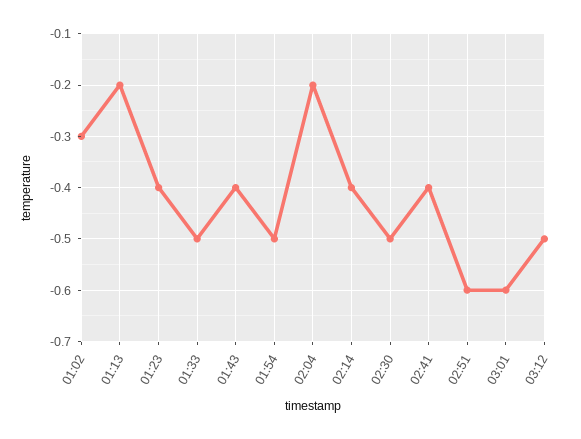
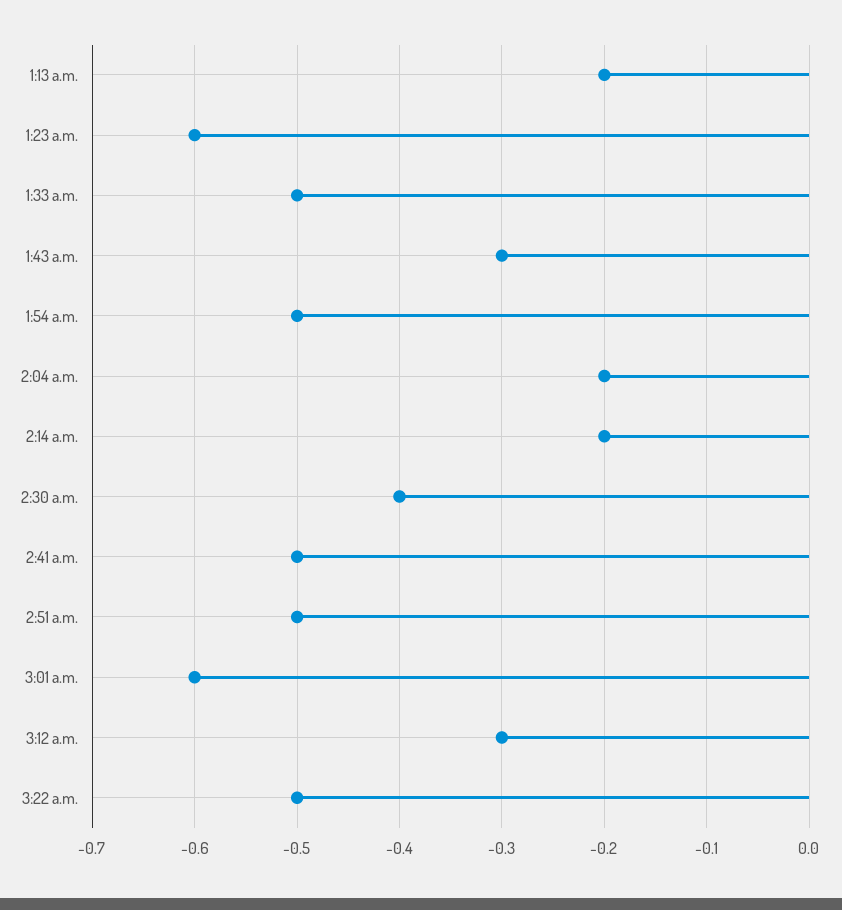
01:02: -0.3 -> none
01:23: -0.4 -> -0.6
01:43: -0.4 -> -0.3
02:14: -0.4 -> -0.2
02:30: -0.5 -> -0.4
02:41: -0.4 -> -0.5
02:51: -0.6 -> -0.5
03:12: -0.5 -> -0.3
3:22 a.m.: none -> -0.5

